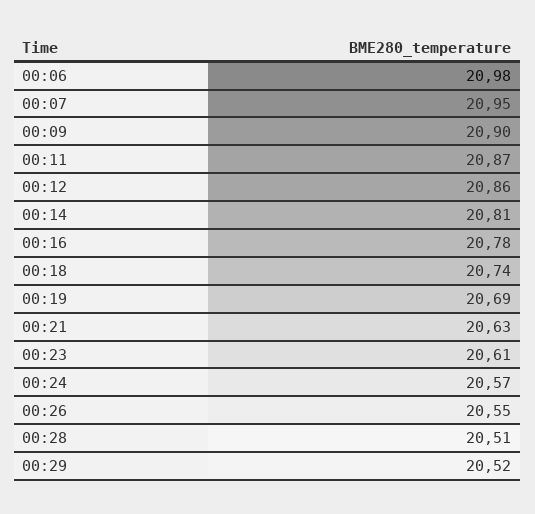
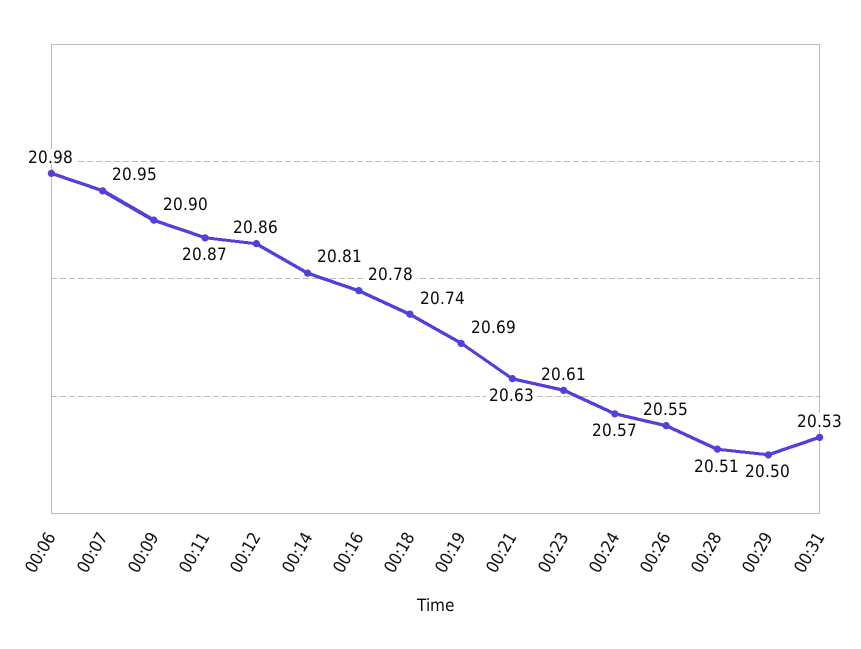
00:29: 20.52 -> 20.5
00:31: none -> 20.53

